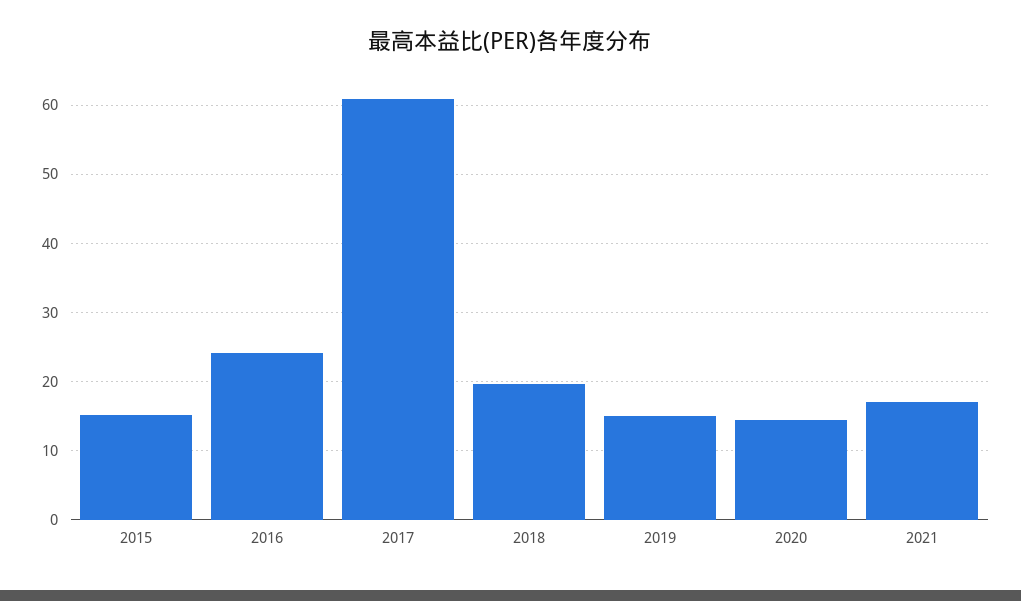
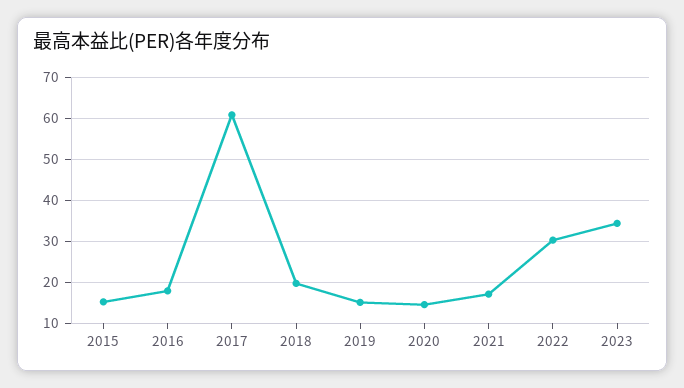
2016: 24 -> 18
2022: none -> 30
2023: none -> 34

